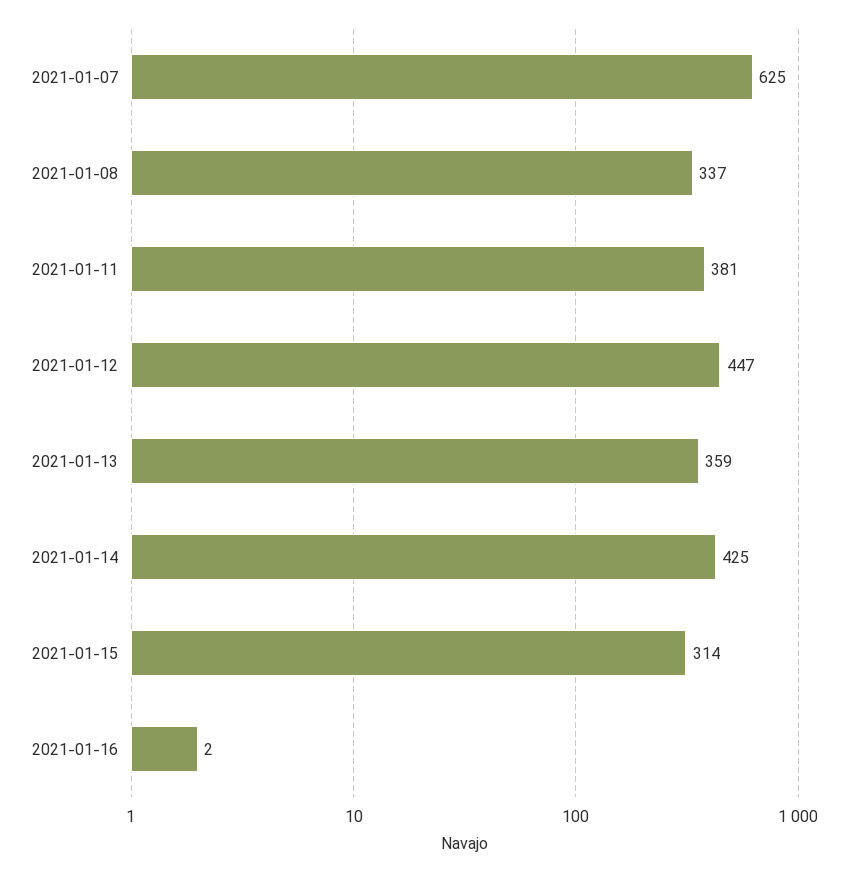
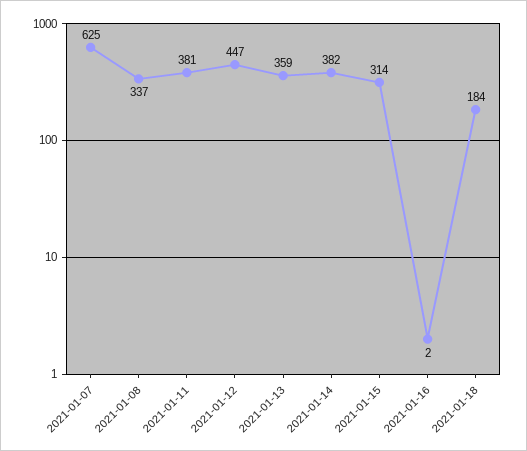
2021-01-14: 425 -> 382
2021-01-18: none -> 184

